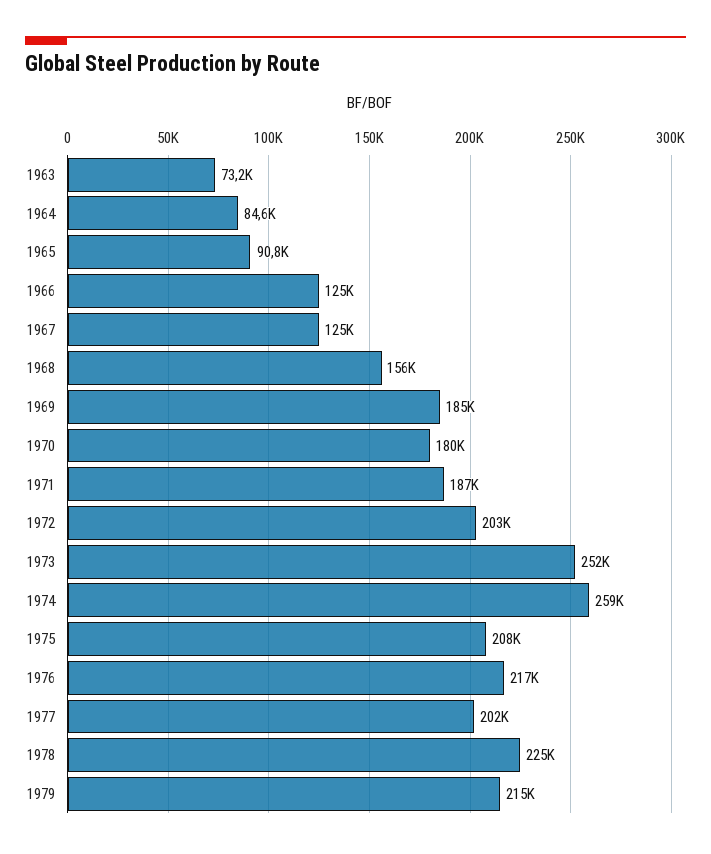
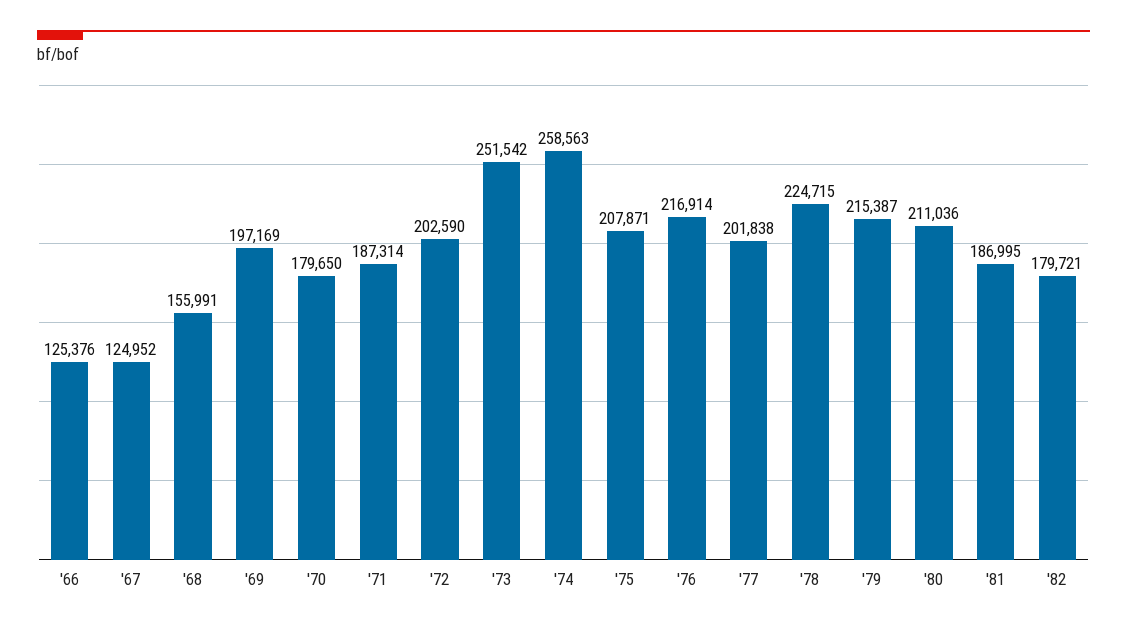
1963: 73200 -> none
1964: 84600 -> none
1965: 90800 -> none
1969: 185000 -> 197169
'80: none -> 211036
'81: none -> 186995
'82: none -> 179721

